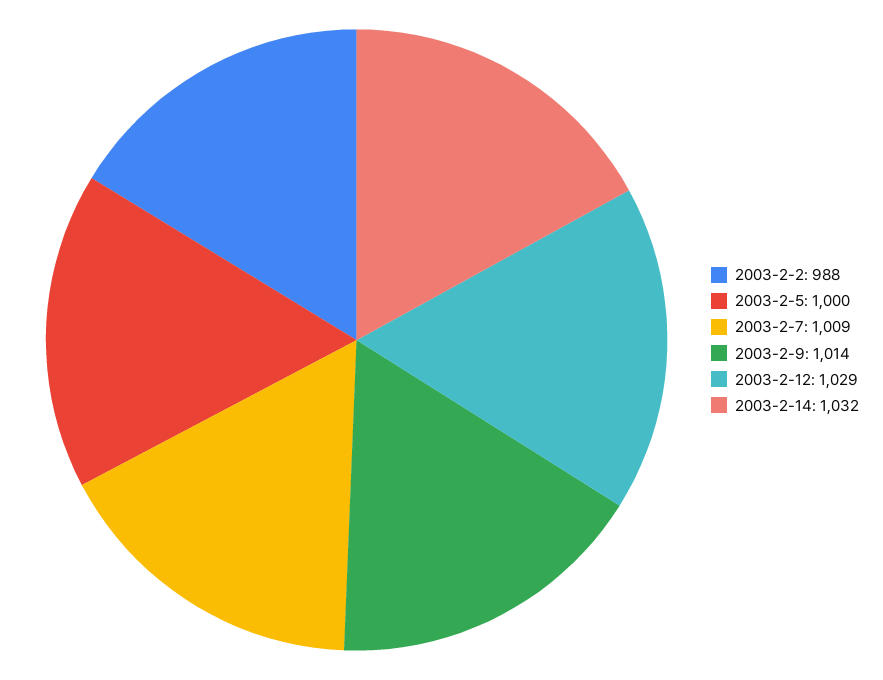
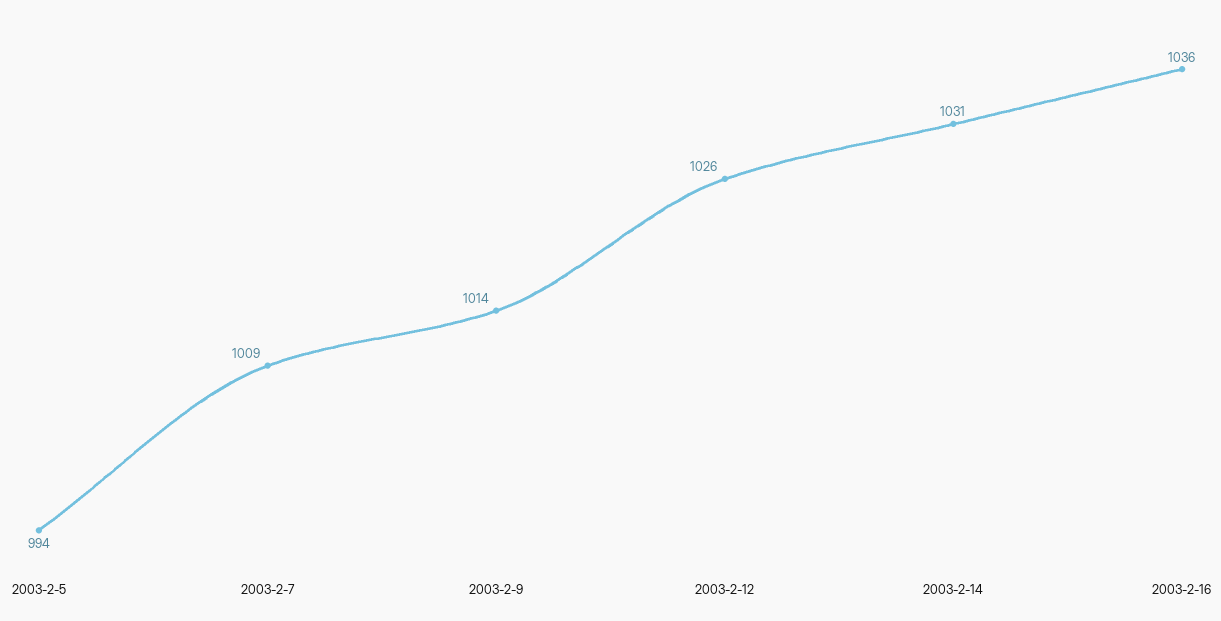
2003-2-2: 988 -> none
2003-2-5: 1000 -> 994
2003-2-12: 1029 -> 1026
2003-2-14: 1032 -> 1031
2003-2-16: none -> 1036

